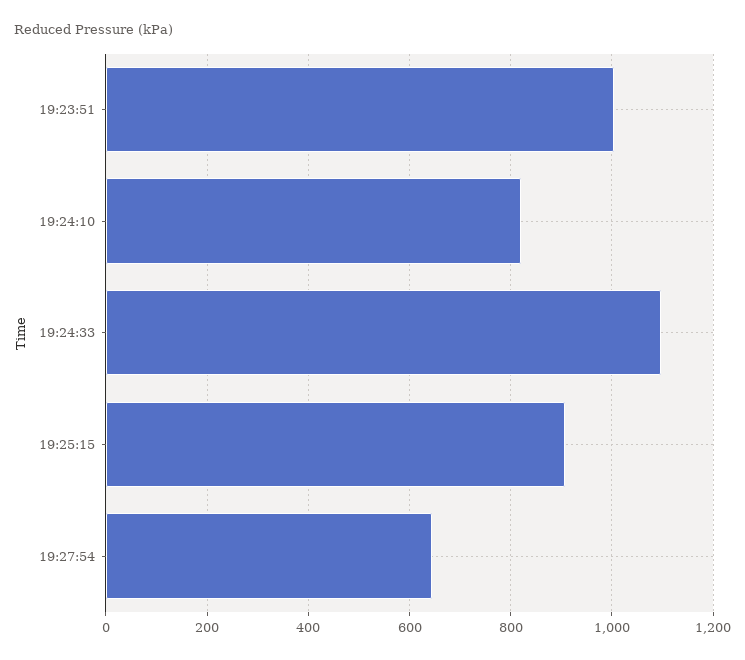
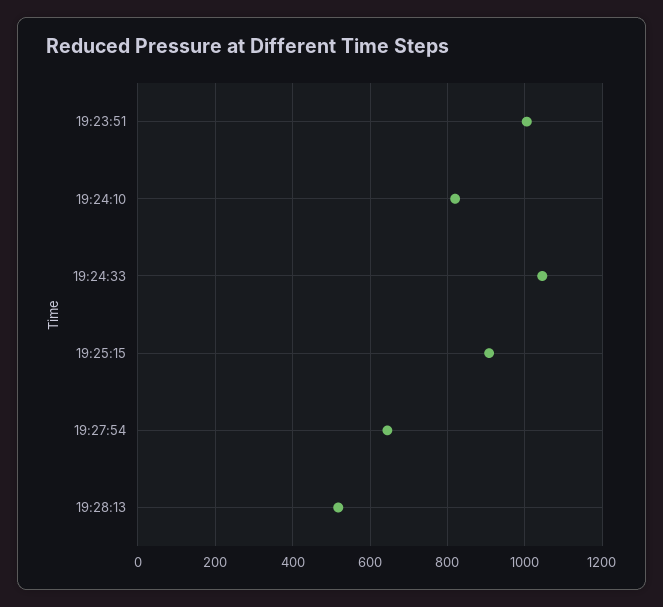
19:24:33: 1100 -> 1040
19:28:13: none -> 520

